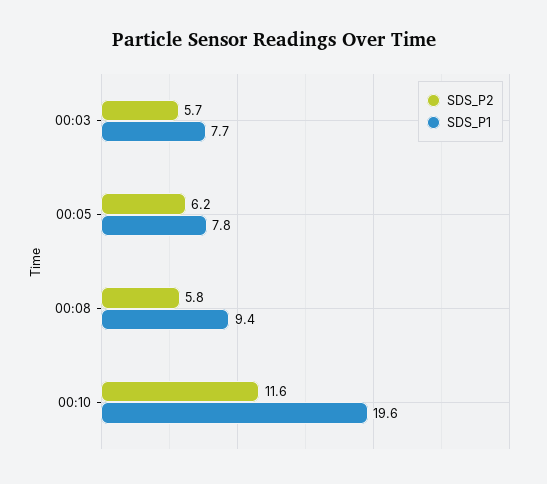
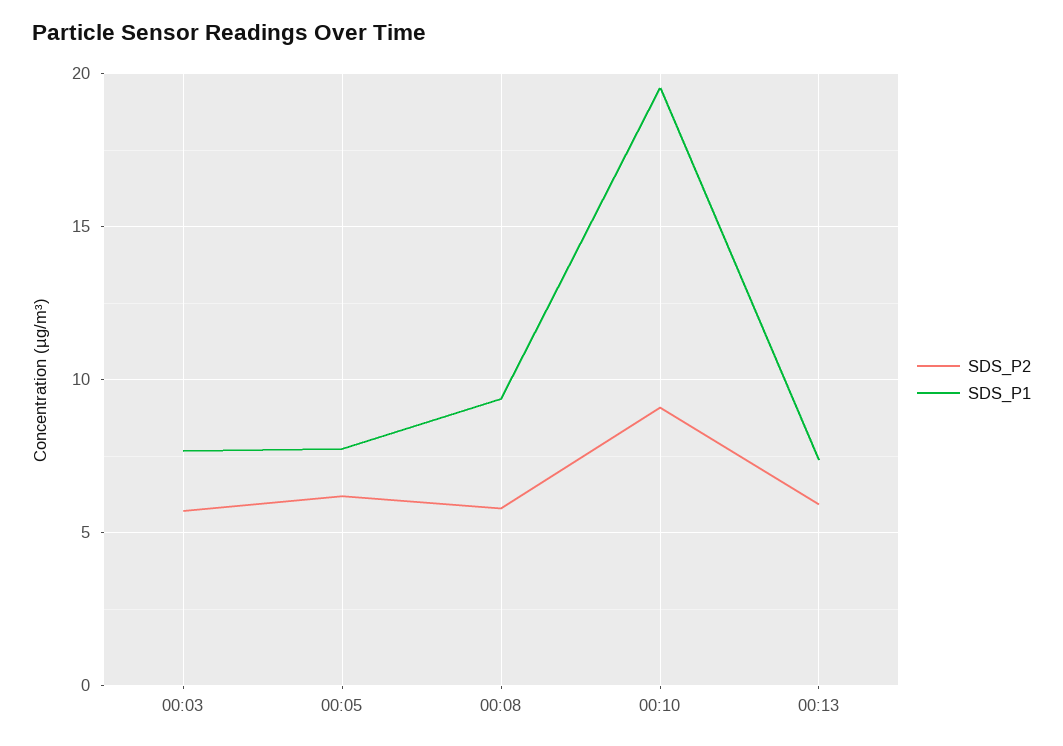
SDS_P2, 00:10: 11.6 -> 9
SDS_P2, 00:13: none -> 6
SDS_P1, 00:13: none -> 7.5

